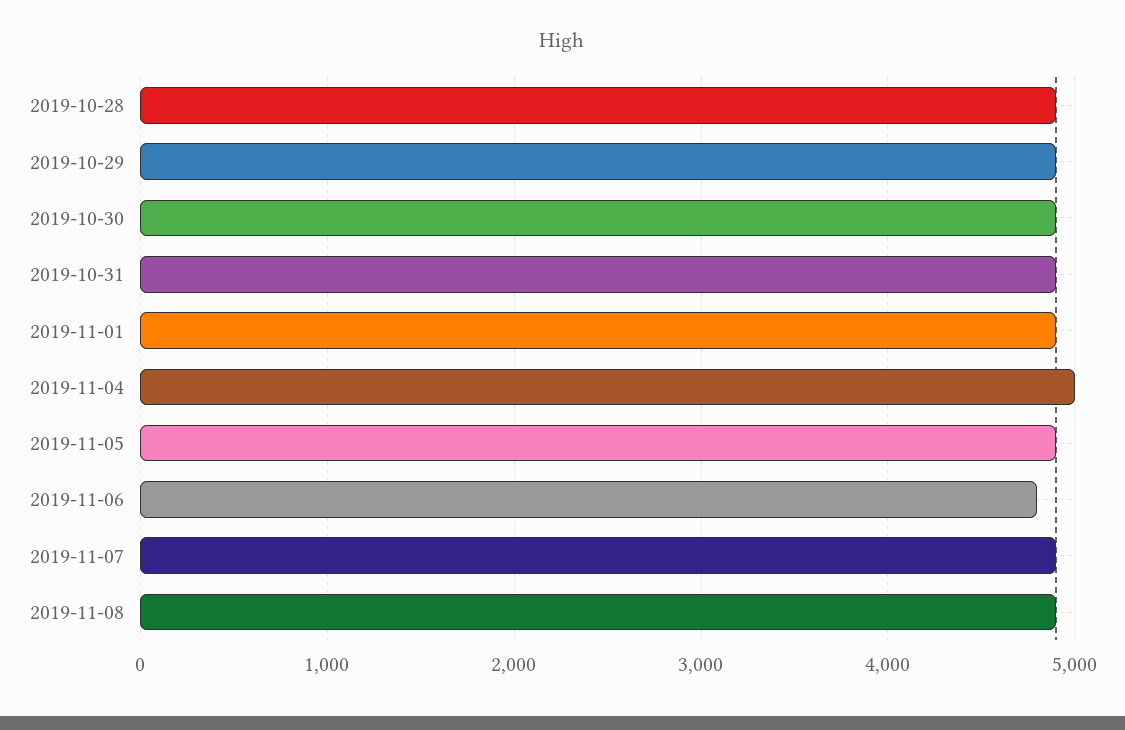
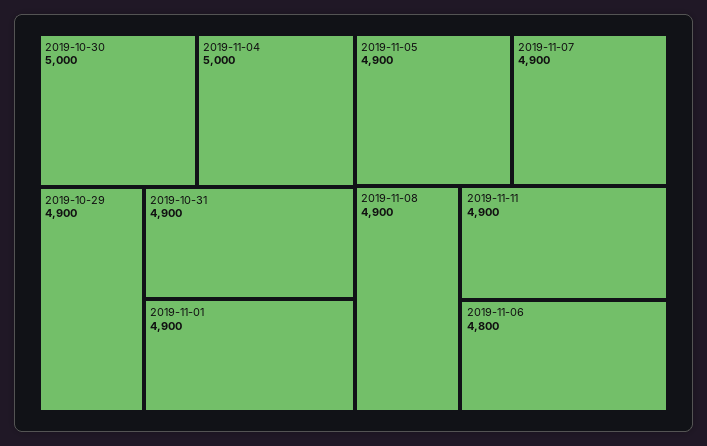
2019-10-28: 4900 -> none
2019-10-30: 4900 -> 5000
2019-11-11: none -> 4900

